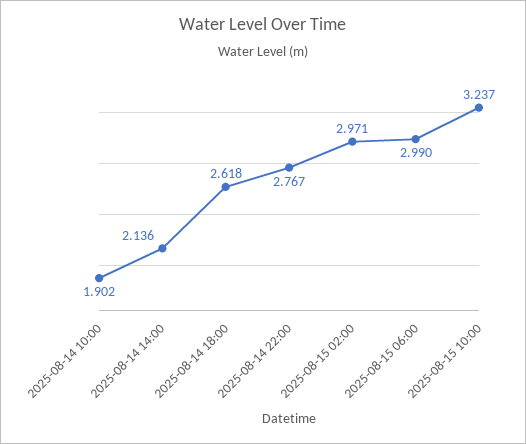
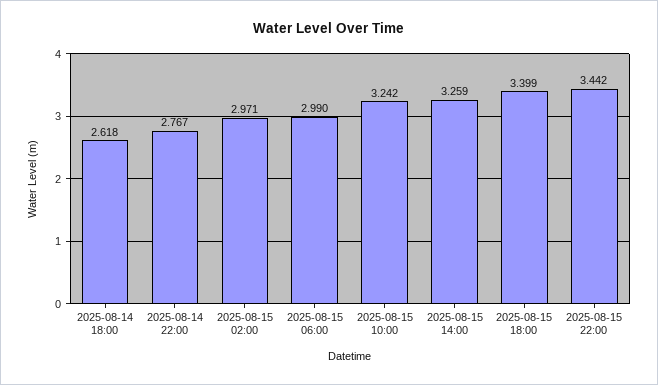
2025-08-14 10:00: 1.902 -> none
2025-08-14 14:00: 2.136 -> none
2025-08-15 10:00: 3.237 -> 3.242
2025-08-15 14:00: none -> 3.259
2025-08-15 18:00: none -> 3.399
2025-08-15 22:00: none -> 3.442

